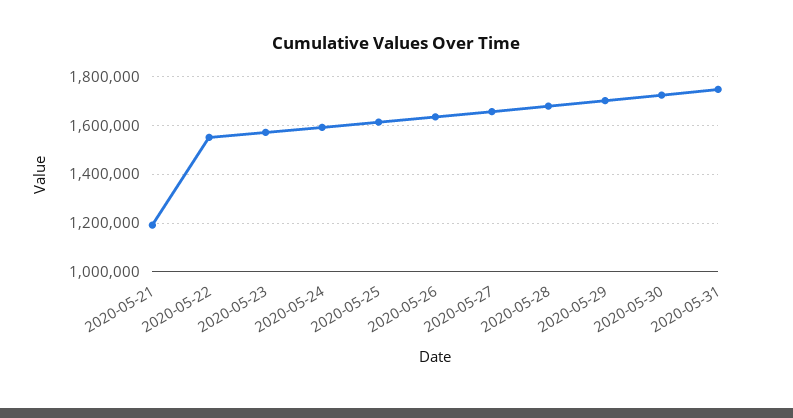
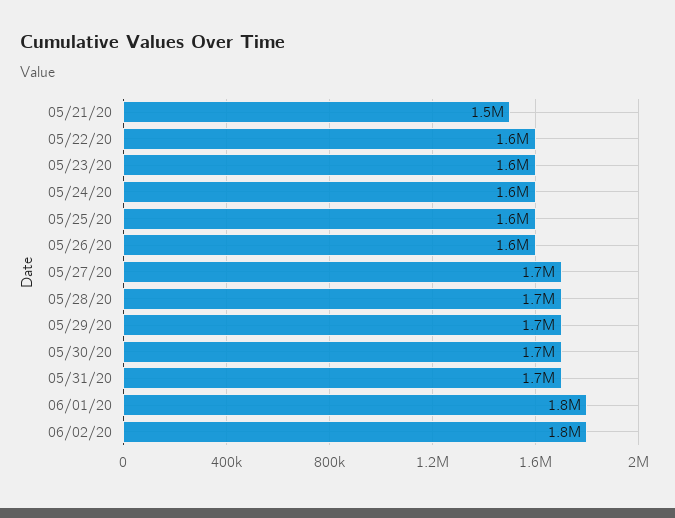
2020-05-21: 1200000 -> 1500000
06/01/20: none -> 1800000
06/02/20: none -> 1800000

